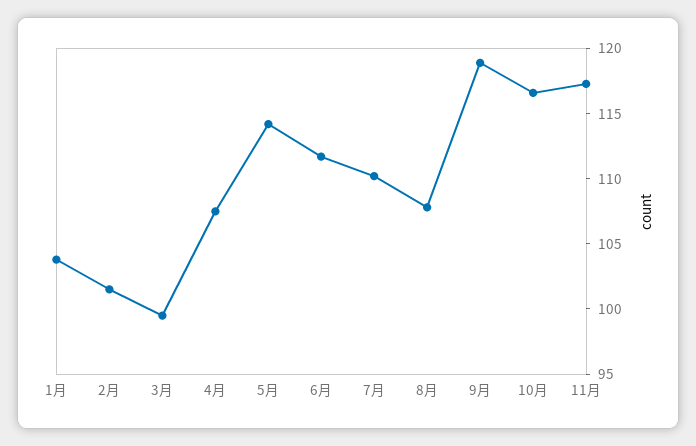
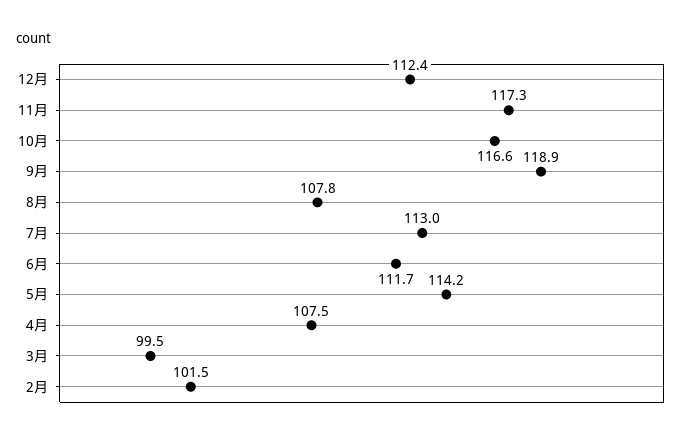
1月: 104 -> none
7月: 110 -> 113
12月: none -> 112.4

